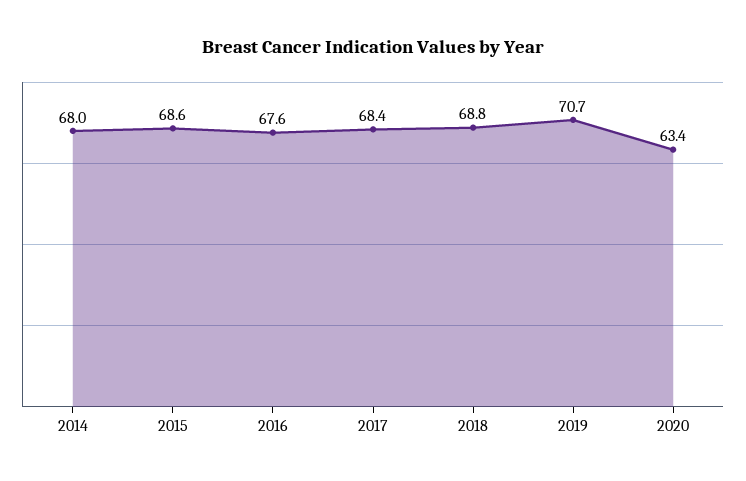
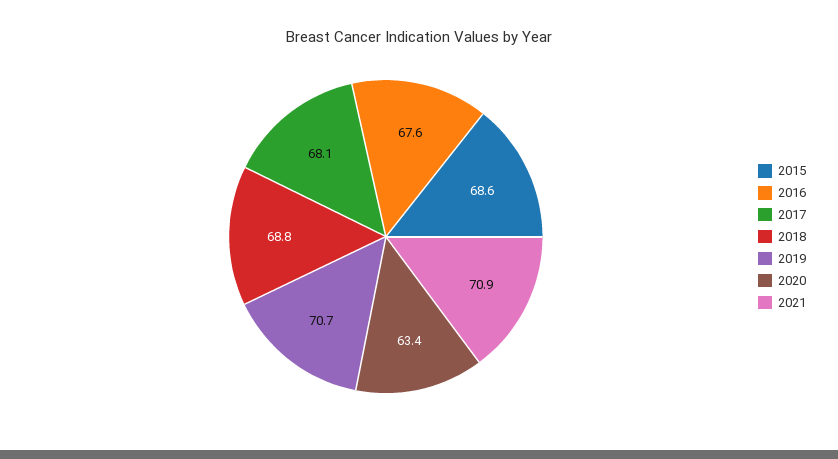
2014: 68 -> none
2017: 68.4 -> 68.1
2021: none -> 70.9

